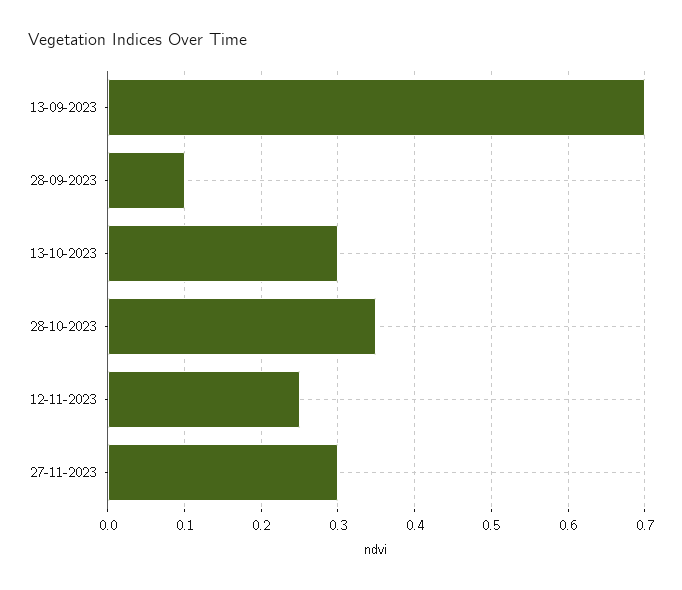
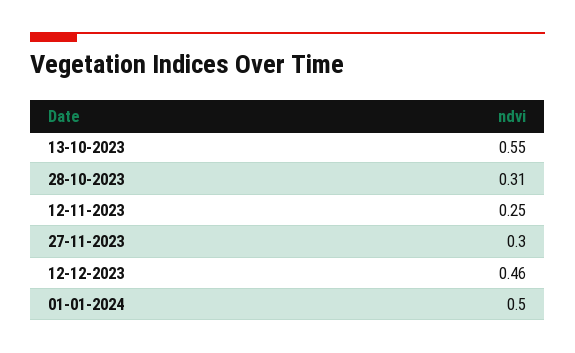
13-09-2023: 0.7 -> none
28-09-2023: 0.1 -> none
13-10-2023: 0.3 -> 0.55
28-10-2023: 0.35 -> 0.31
12-12-2023: none -> 0.46
01-01-2024: none -> 0.5

